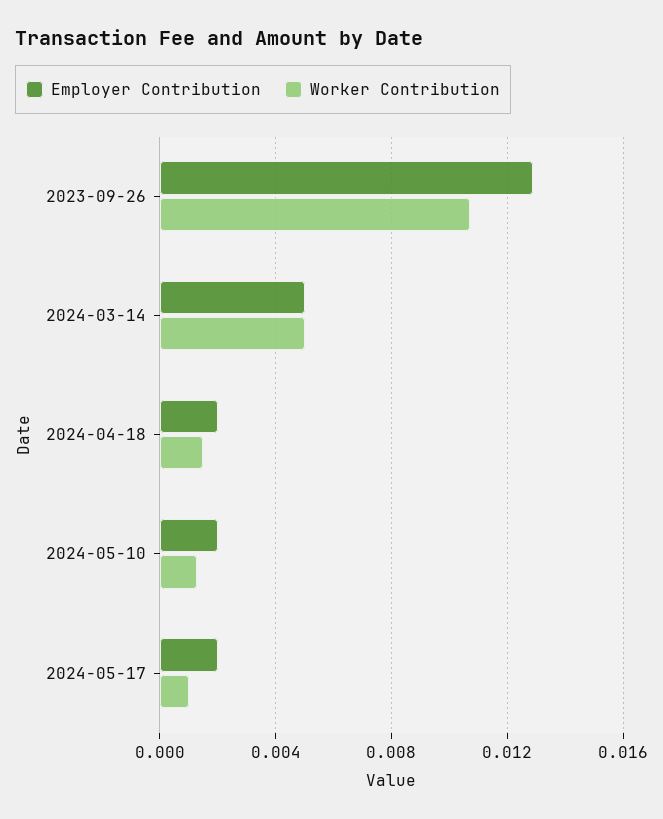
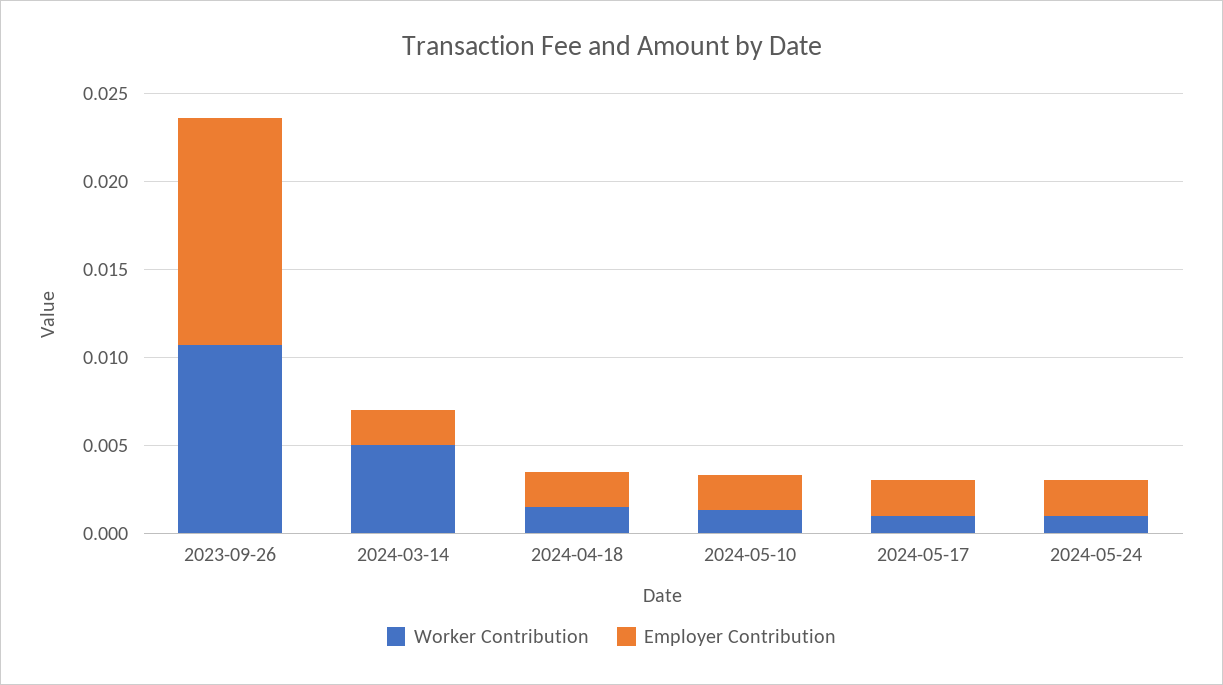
Employer Contribution, 2024-03-14: 0.005 -> 0.002
Worker Contribution, 2024-05-24: none -> 0.001
Employer Contribution, 2024-05-24: none -> 0.002

